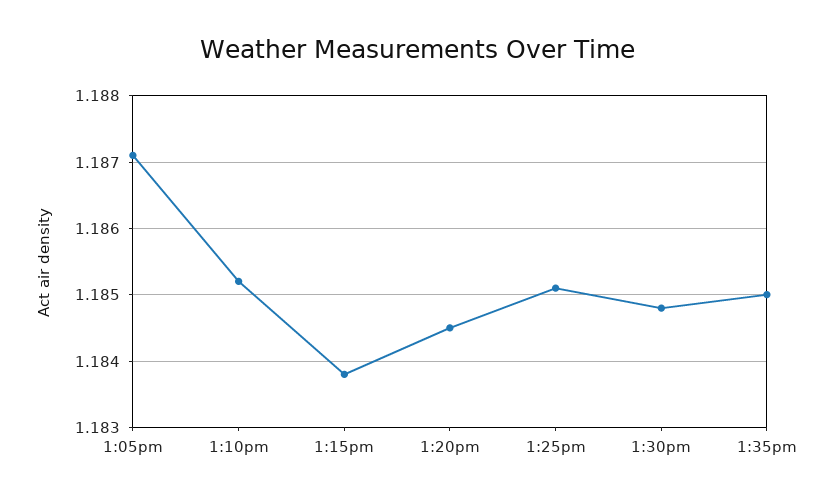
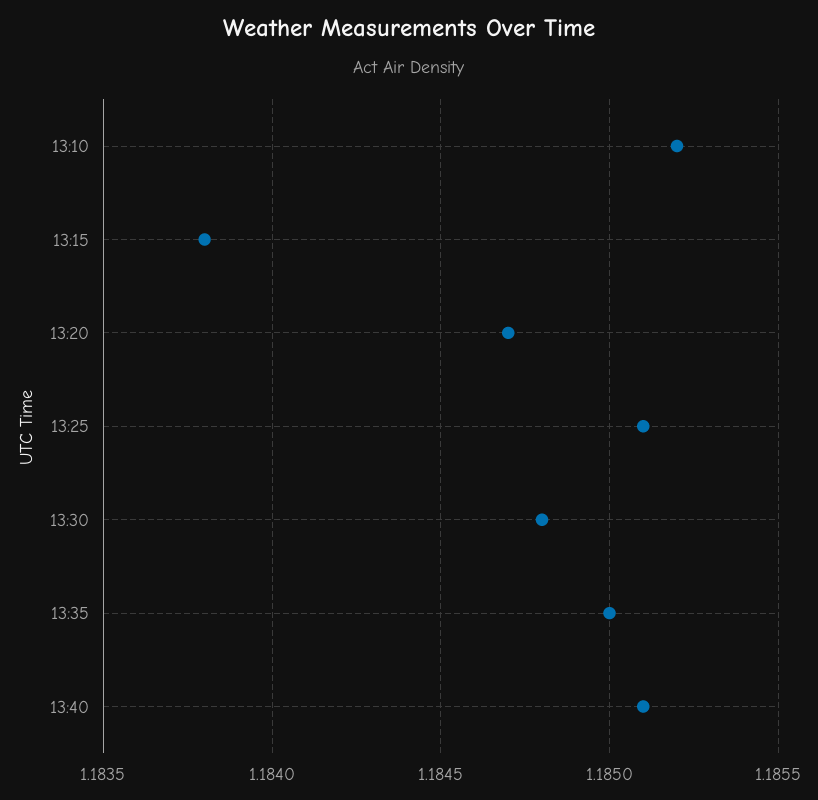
1:05pm: 1.1871 -> none
1:20pm: 1.1845 -> 1.1847
13:40: none -> 1.1851

